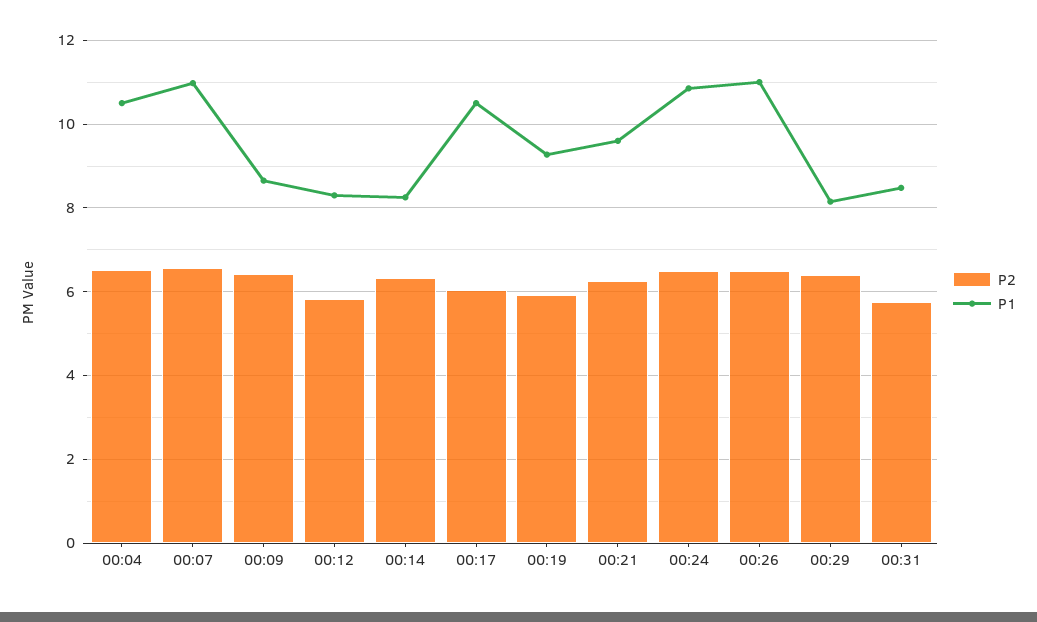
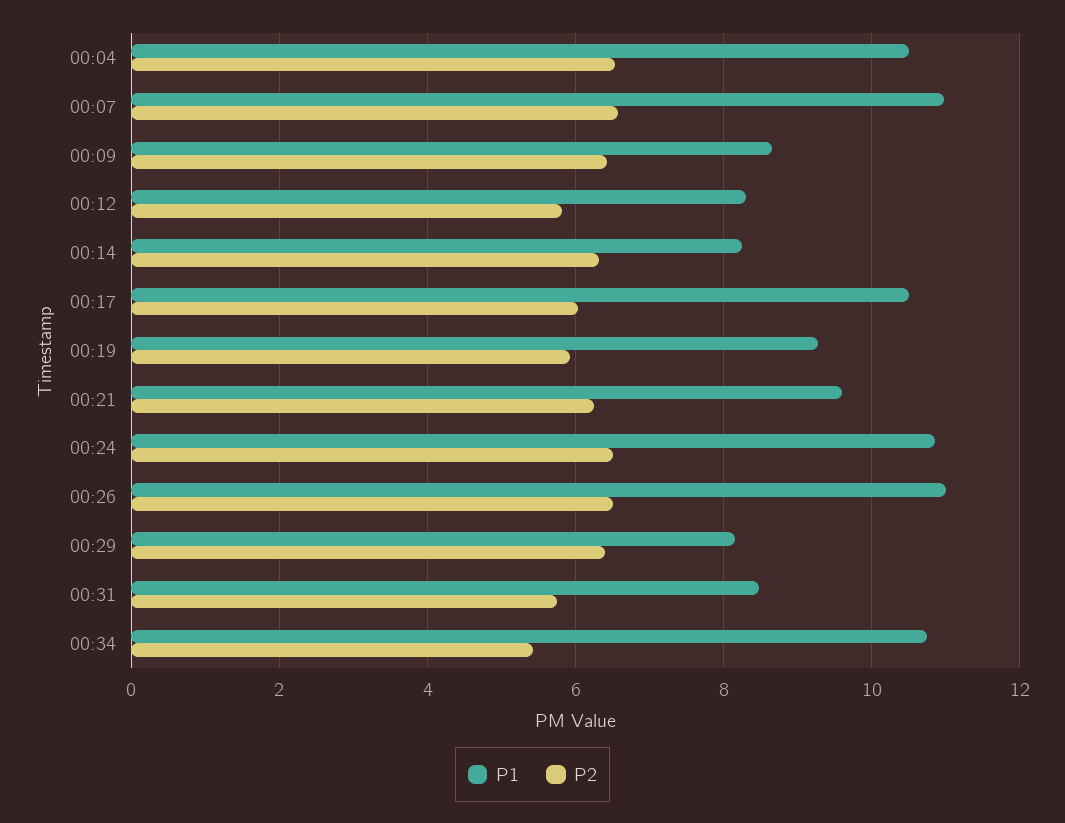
P1, 00:34: none -> 10.8
P2, 00:34: none -> 5.4

